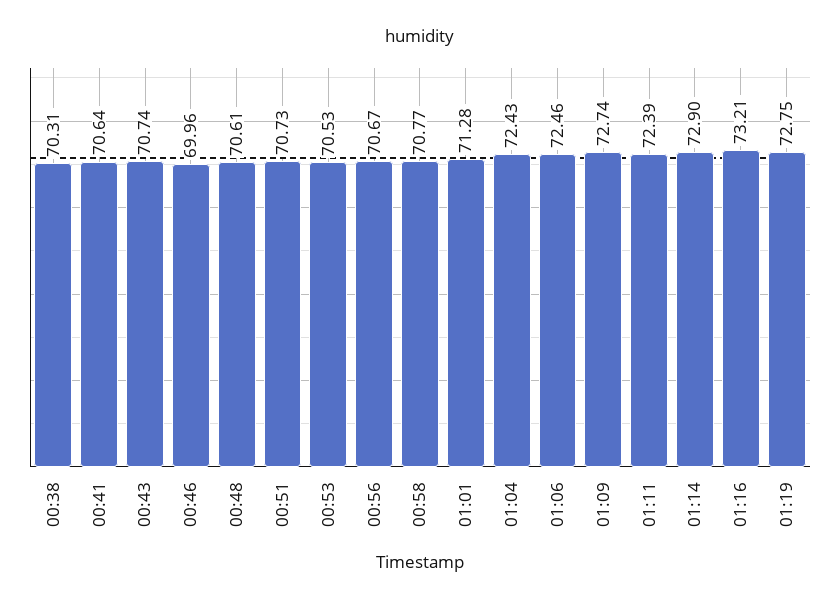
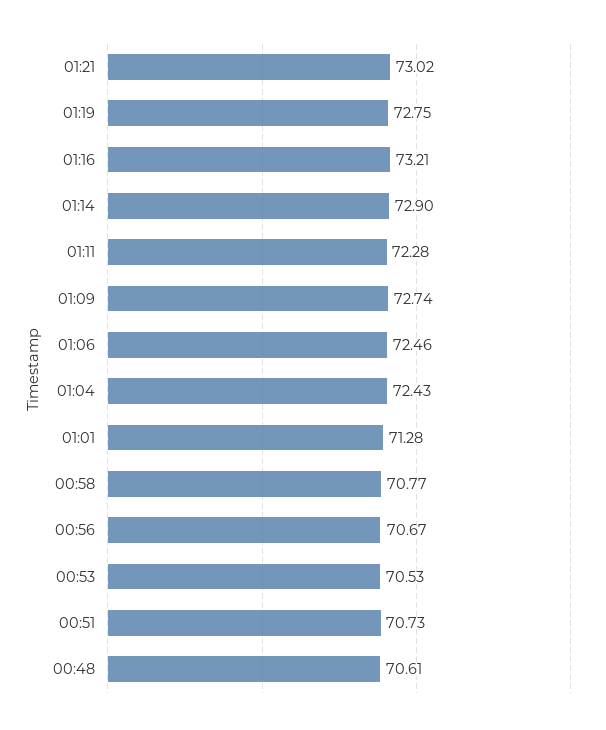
00:38: 70.31 -> none
00:41: 70.64 -> none
00:43: 70.74 -> none
00:46: 69.96 -> none
01:11: 72.39 -> 72.28
01:21: none -> 73.02

